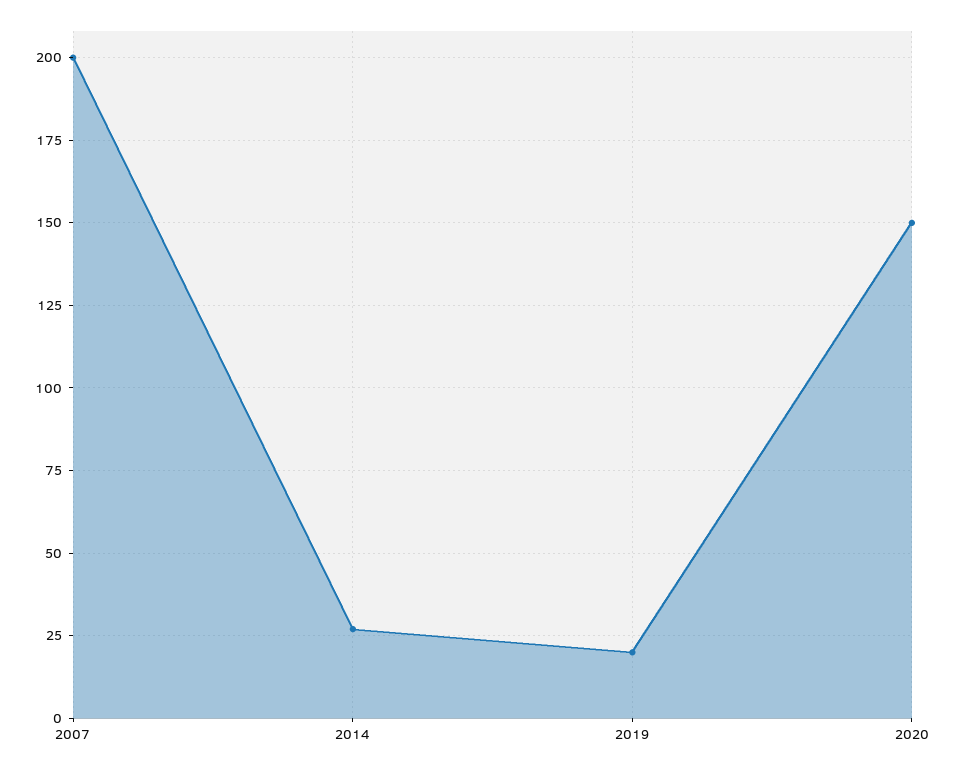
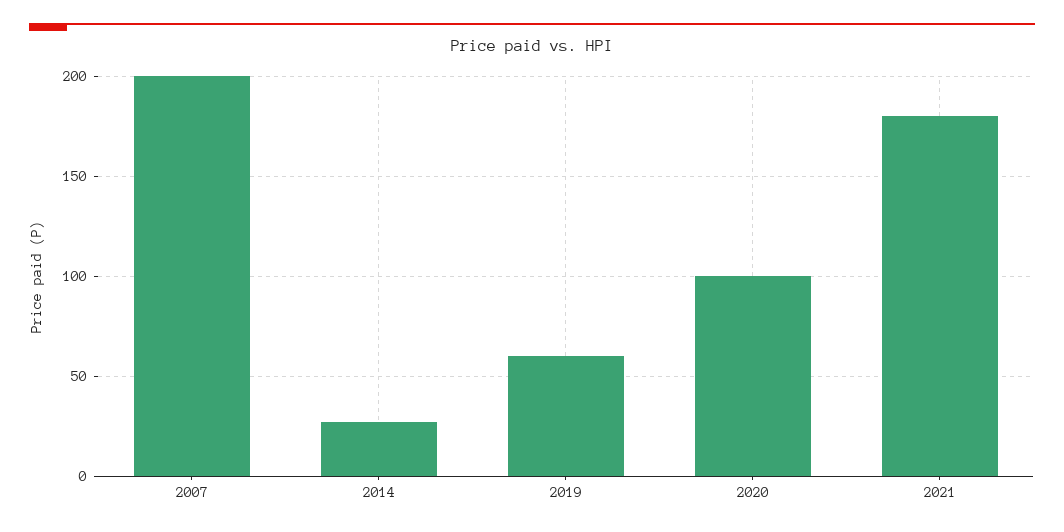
2019: 20 -> 60
2020: 150 -> 100
2021: none -> 180

